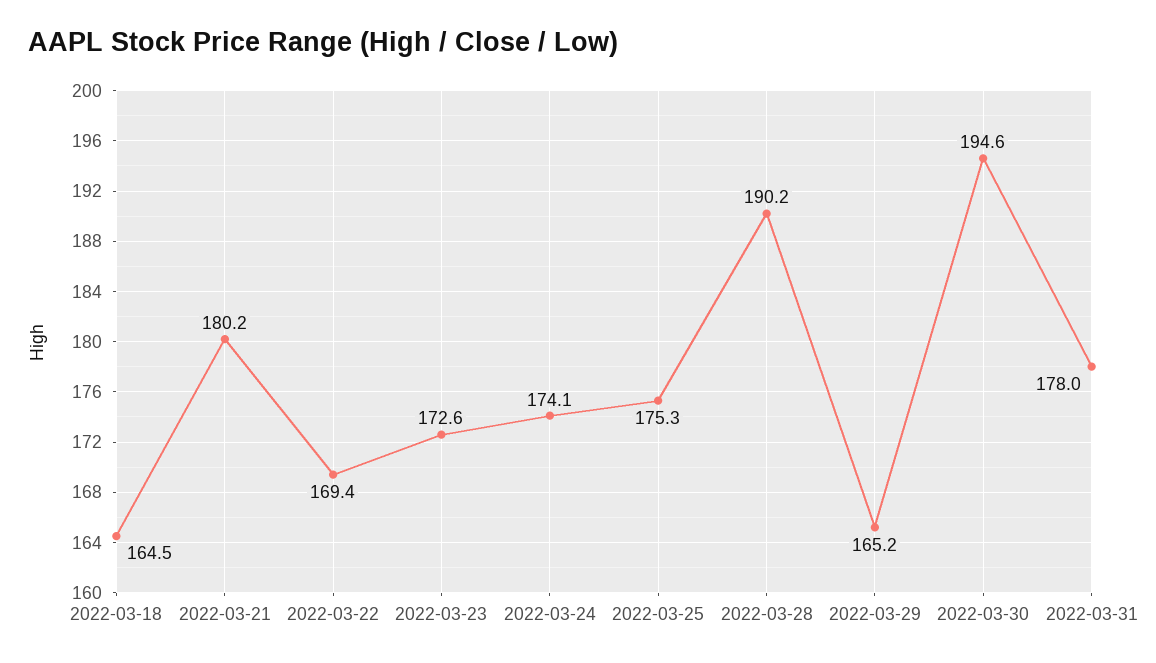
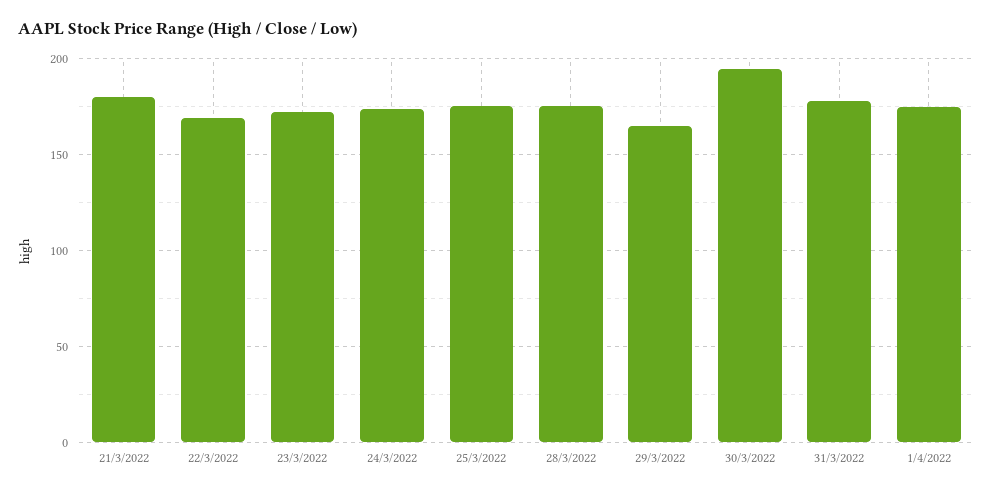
2022-03-18: 164.5 -> none
2022-03-28: 190.2 -> 175
1/4/2022: none -> 175

